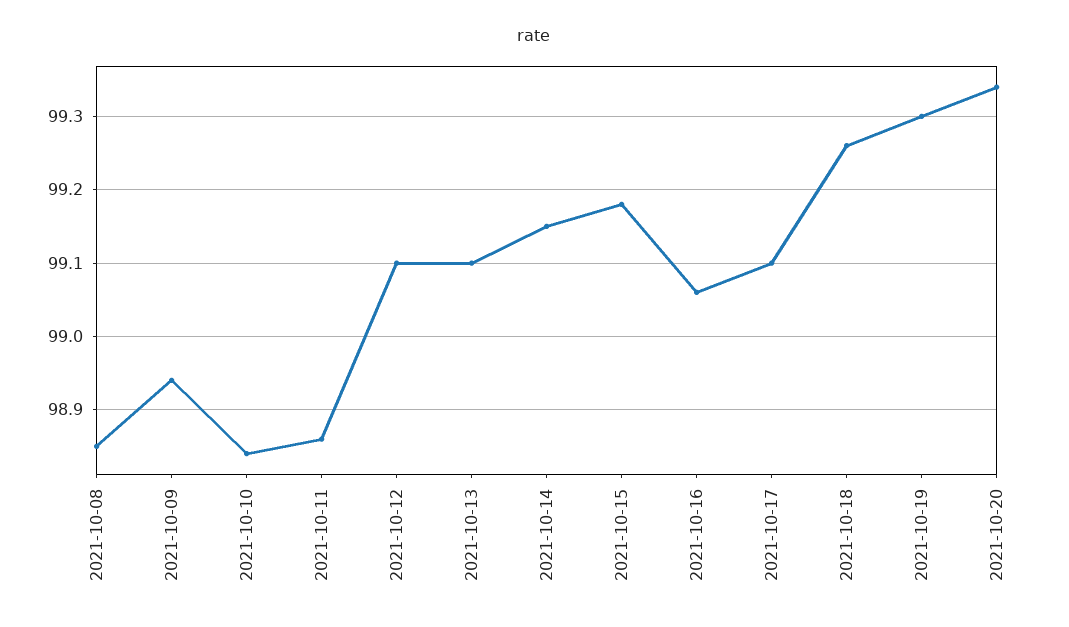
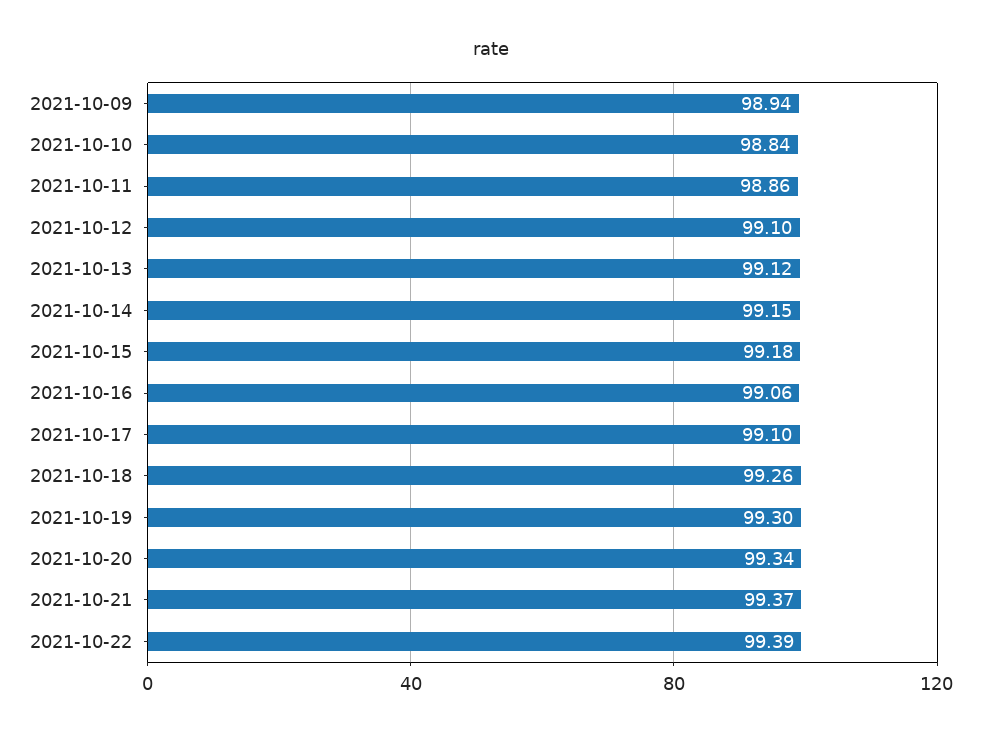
2021-10-08: 98.85 -> none
2021-10-13: 99.1 -> 99.12
2021-10-21: none -> 99.37
2021-10-22: none -> 99.39

